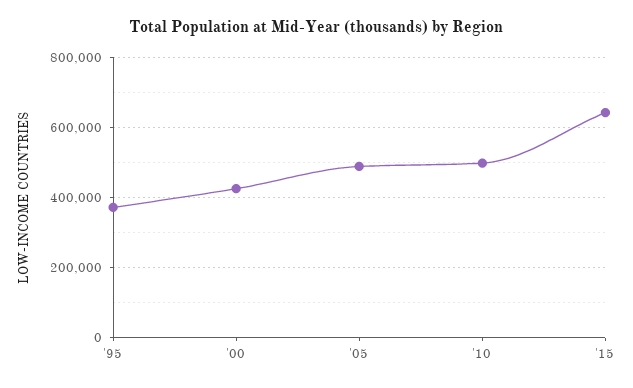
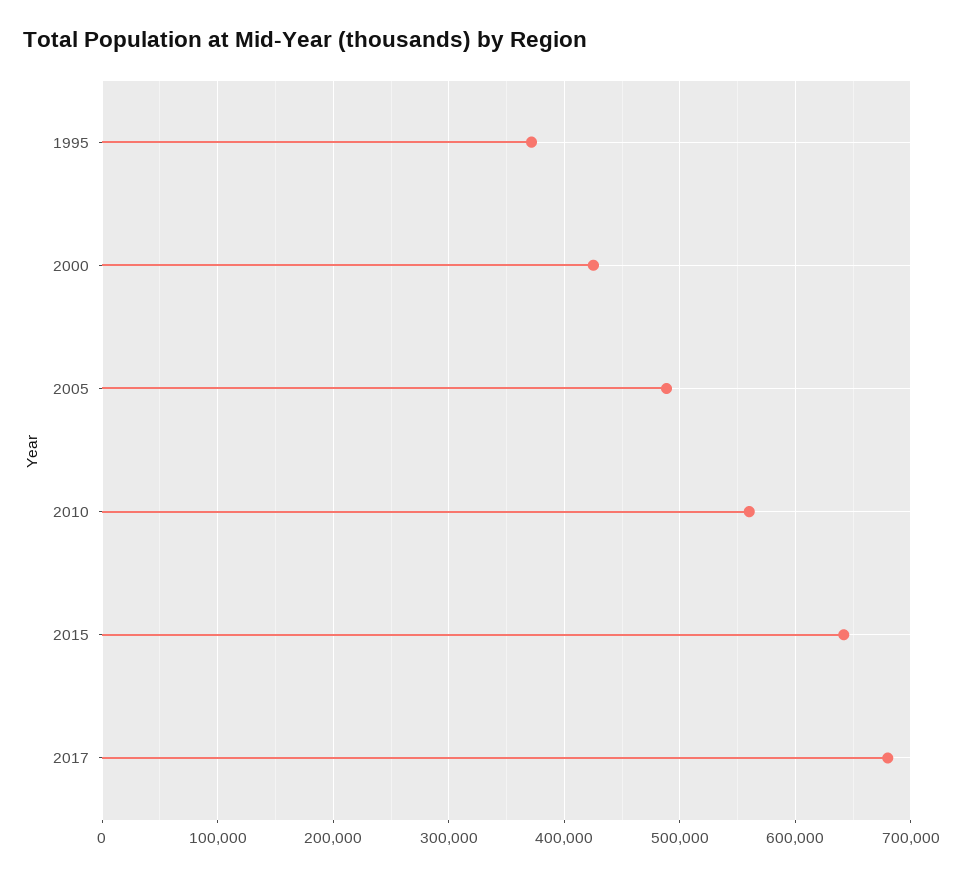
'10: 500000 -> 560000
2017: none -> 680000

